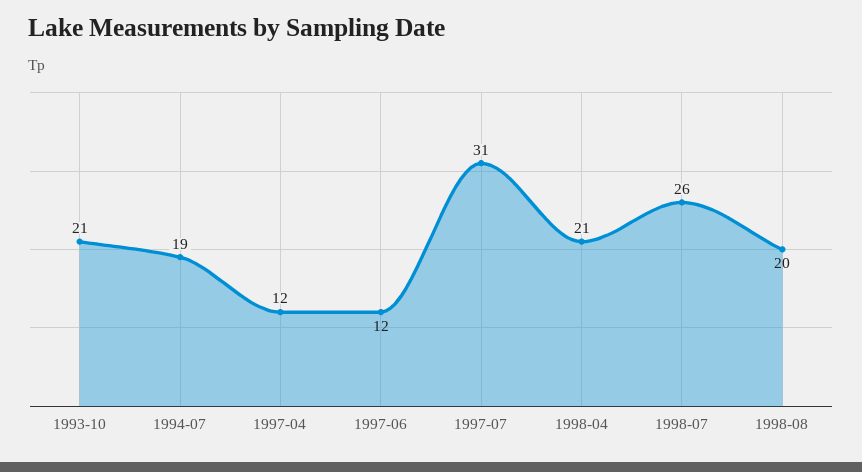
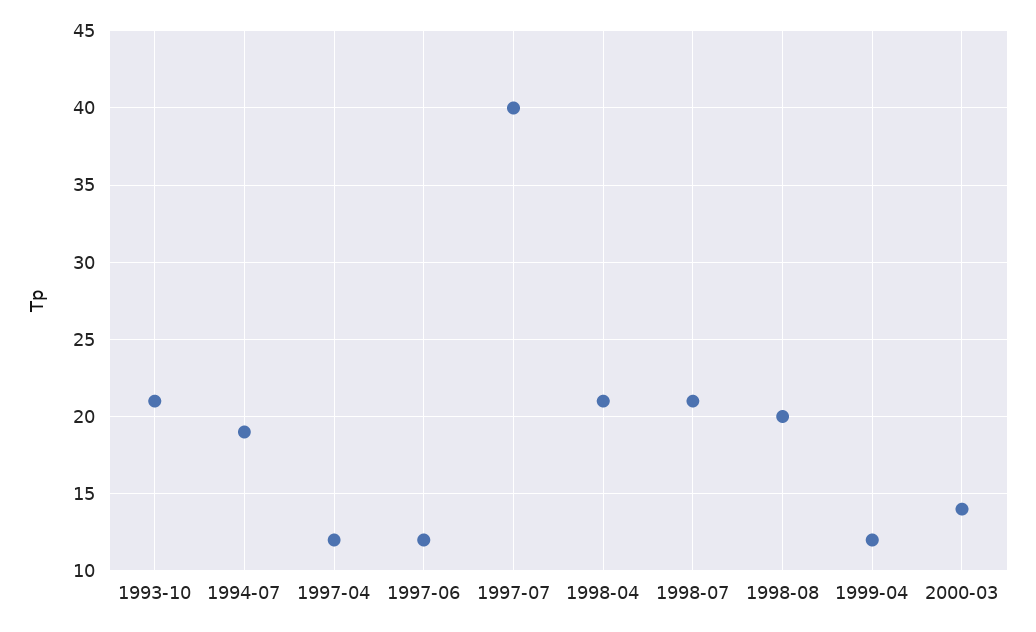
1997-07: 31 -> 40
1998-07: 26 -> 21
1999-04: none -> 12
2000-03: none -> 14

